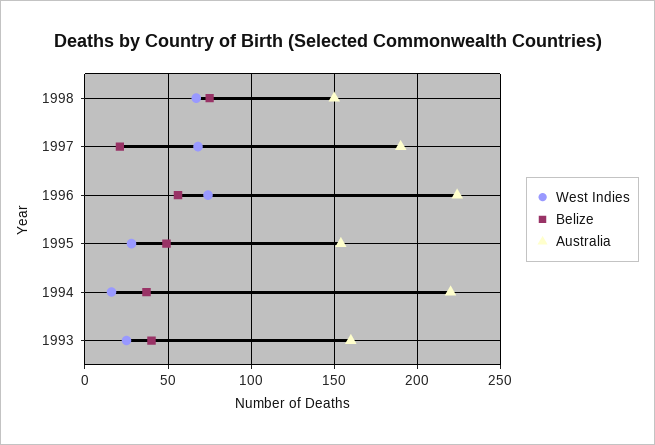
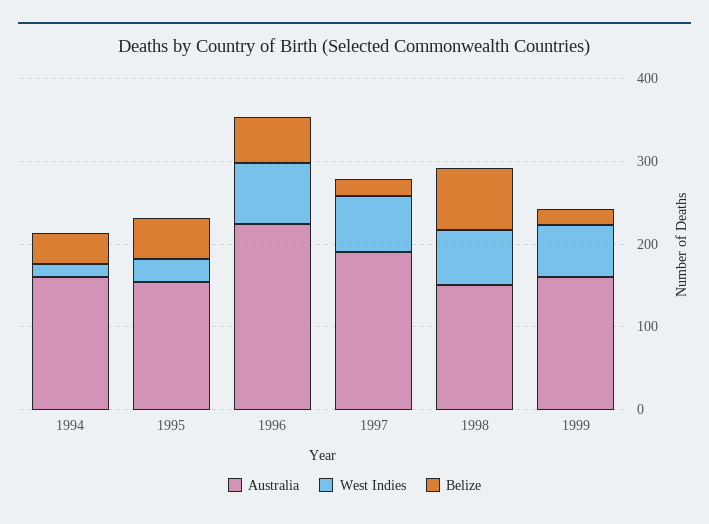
Australia, 1994: 220 -> 160
West Indies, 1993: 25 -> none
Belize, 1993: 40 -> none
Australia, 1993: 160 -> none
Australia, 1999: none -> 160
West Indies, 1999: none -> 60
Belize, 1999: none -> 20

